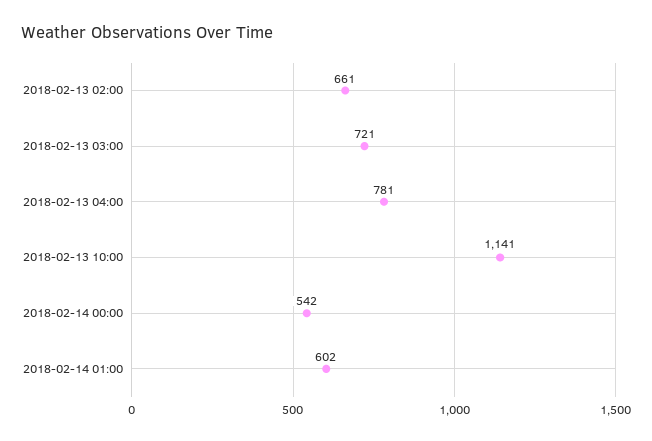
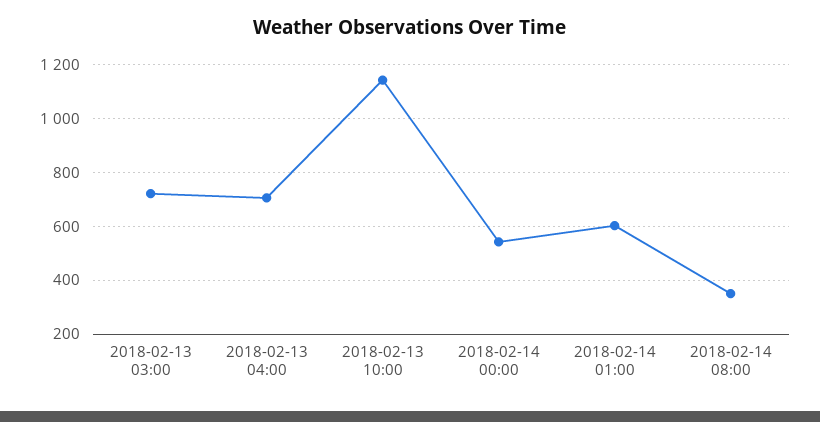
2018-02-13 02:00: 661 -> none
2018-02-13 04:00: 781 -> 700
2018-02-14 08:00: none -> 350

